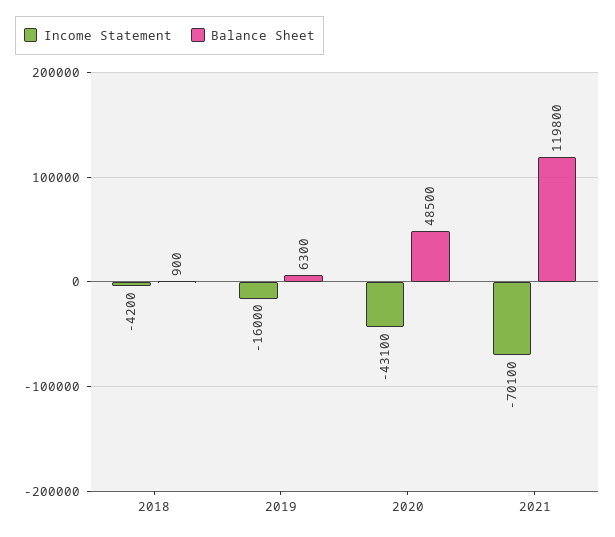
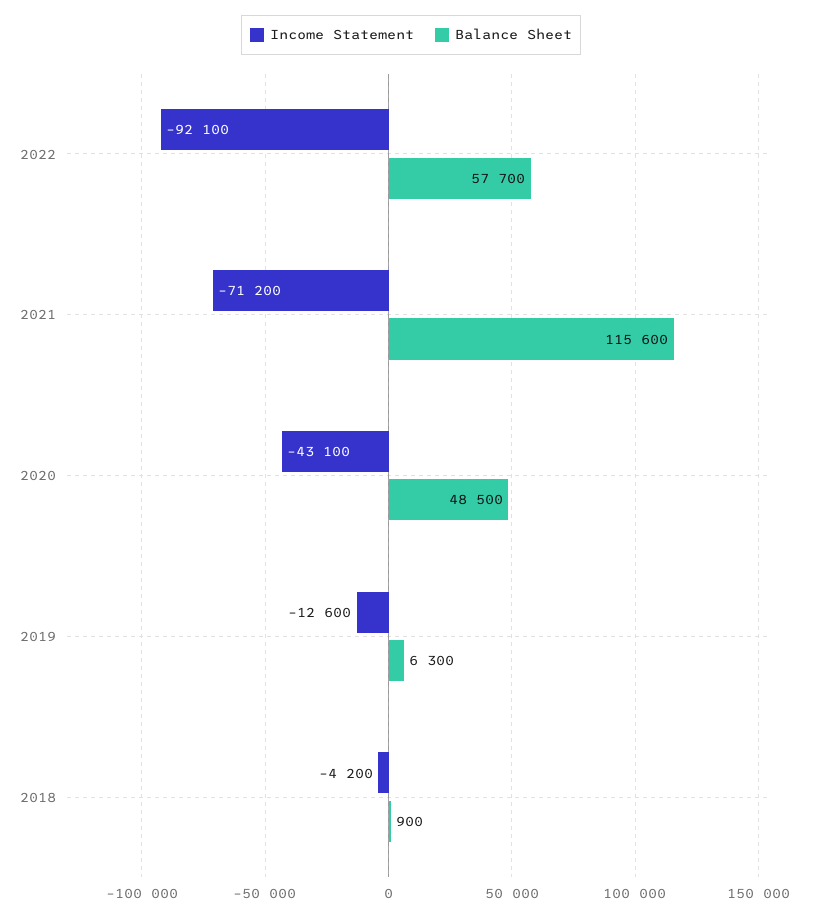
Income Statement, 2019: -16000 -> -12600
Income Statement, 2021: -70100 -> -71200
Balance Sheet, 2021: 119800 -> 115600
Income Statement, 2022: none -> -92100
Balance Sheet, 2022: none -> 57700

